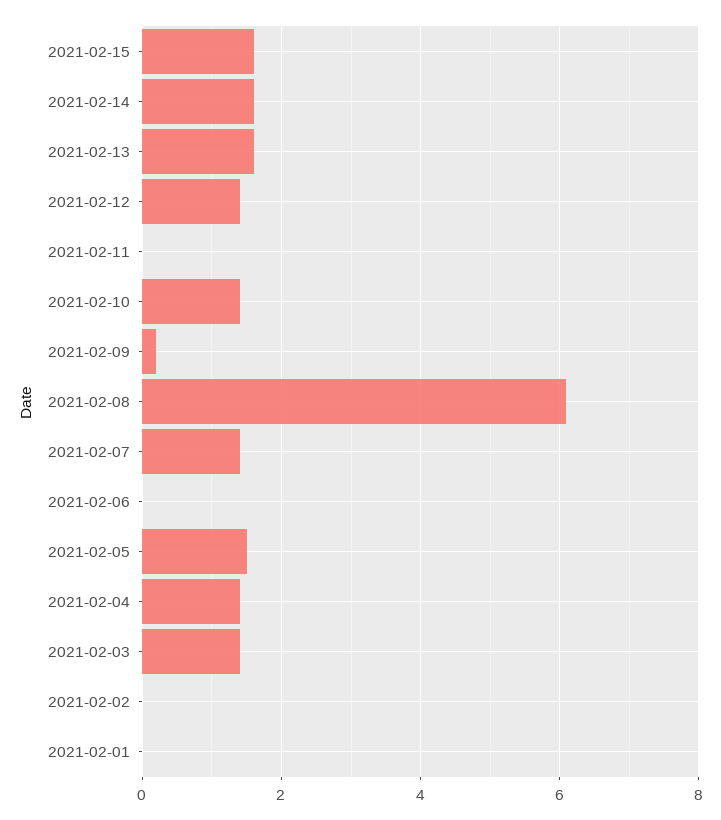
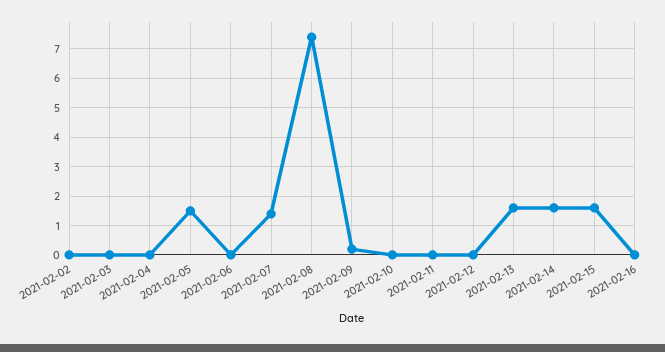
2021-02-12: 1.5 -> 0
2021-02-10: 1.5 -> 0
2021-02-08: 6 -> 7.5
2021-02-04: 1.5 -> 0
2021-02-03: 1.5 -> 0
2021-02-01: 0 -> none
2021-02-16: none -> 0

